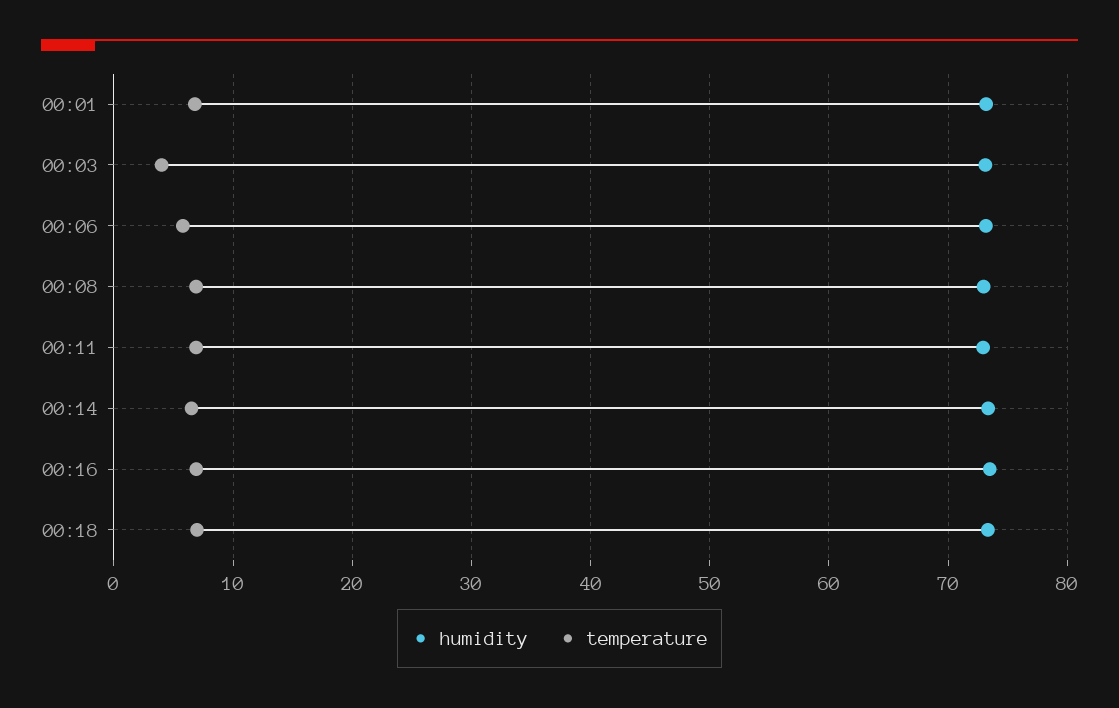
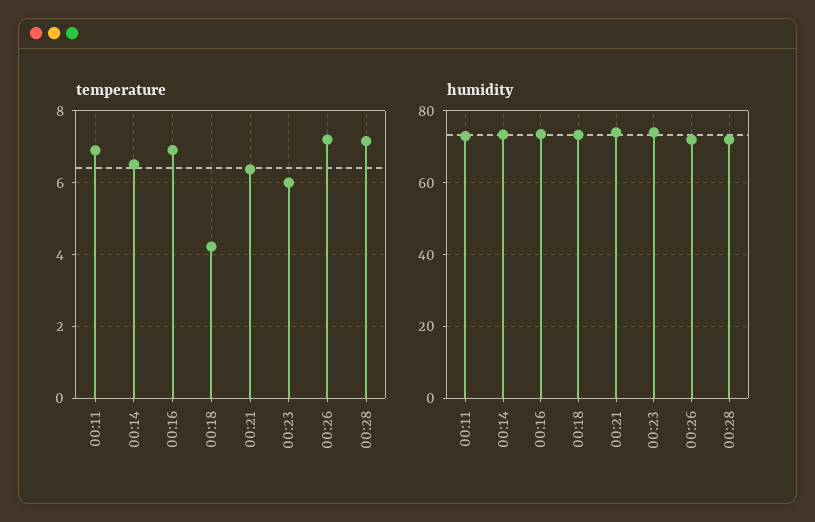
humidity, 00:01: 73 -> none
temperature, 00:01: 7 -> none
humidity, 00:03: 73 -> none
temperature, 00:03: 4 -> none
humidity, 00:06: 73 -> none
temperature, 00:06: 6 -> none
humidity, 00:08: 73 -> none
temperature, 00:08: 7 -> none
temperature, 00:18: 7 -> 4.2
temperature, 00:21: none -> 6.4
temperature, 00:23: none -> 6
temperature, 00:26: none -> 7.2
temperature, 00:28: none -> 7.2
humidity, 00:21: none -> 74
humidity, 00:23: none -> 74
humidity, 00:26: none -> 72
humidity, 00:28: none -> 72

